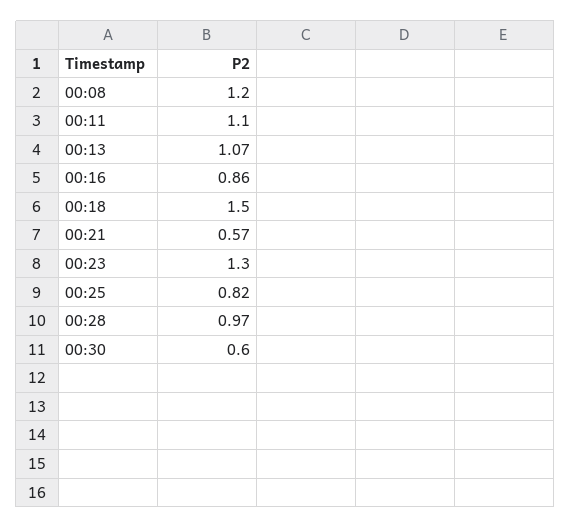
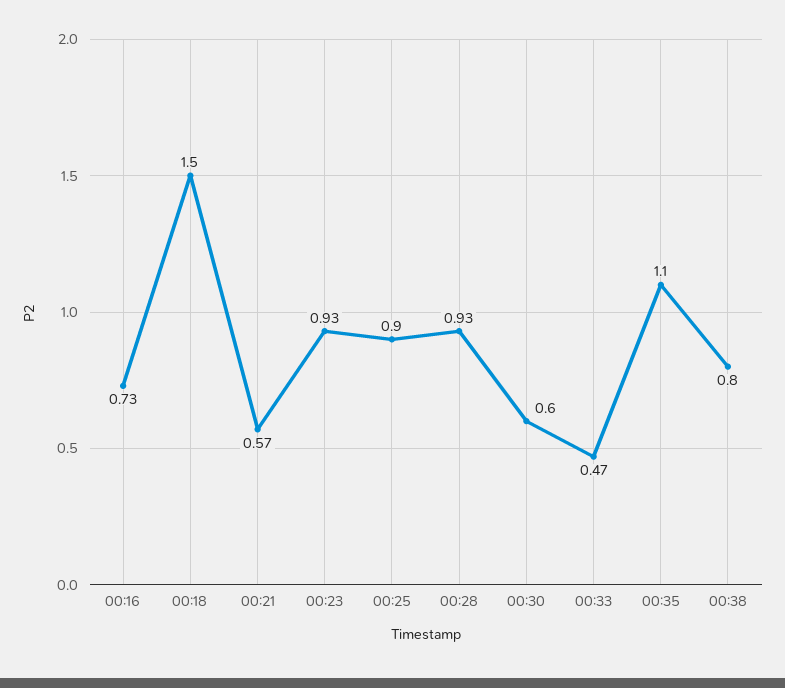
00:08: 1.2 -> none
00:11: 1.1 -> none
00:13: 1.07 -> none
00:16: 0.86 -> 0.73
00:23: 1.3 -> 0.93
00:25: 0.82 -> 0.9
00:28: 0.97 -> 0.93
00:33: none -> 0.47
00:35: none -> 1.1
00:38: none -> 0.8

